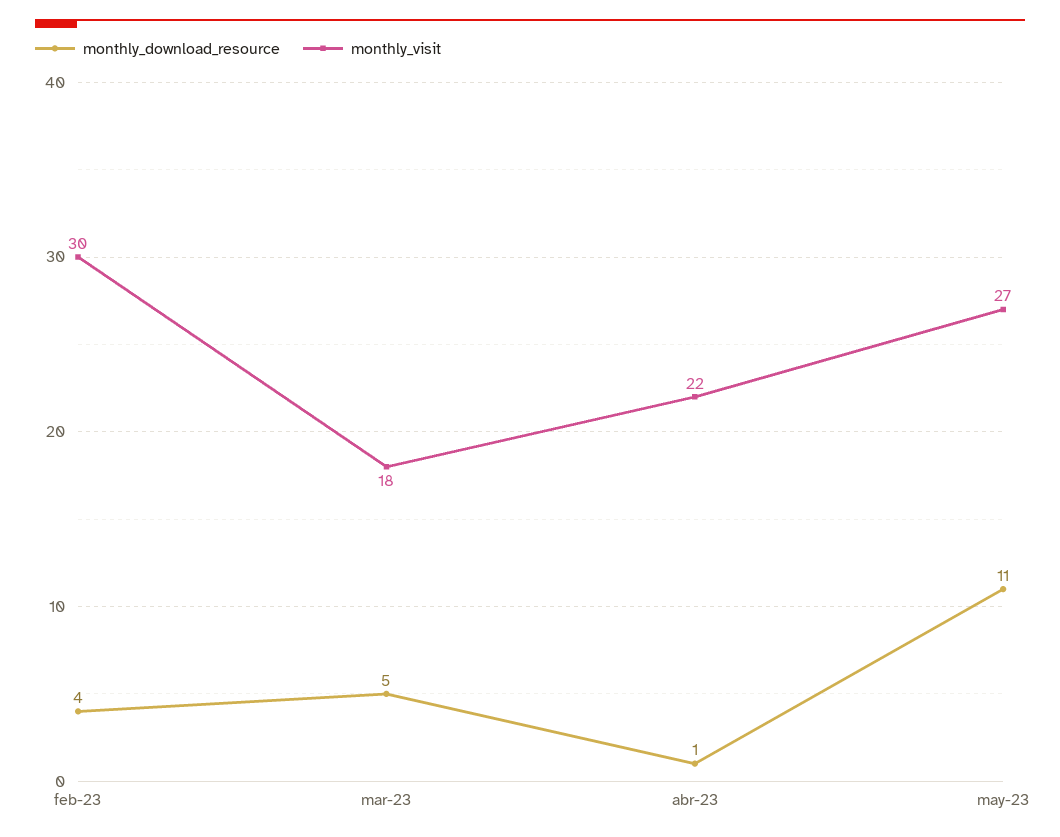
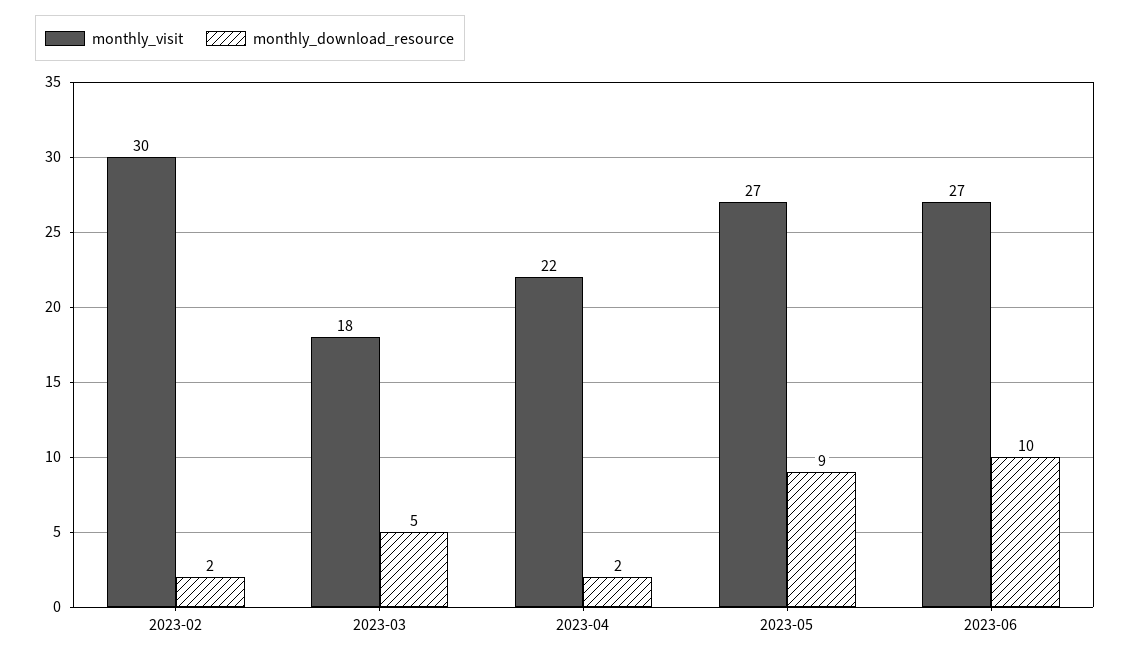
monthly_download_resource, feb-23: 4 -> 2
monthly_download_resource, abr-23: 1 -> 2
monthly_download_resource, may-23: 11 -> 9
monthly_visit, 2023-06: none -> 27
monthly_download_resource, 2023-06: none -> 10

